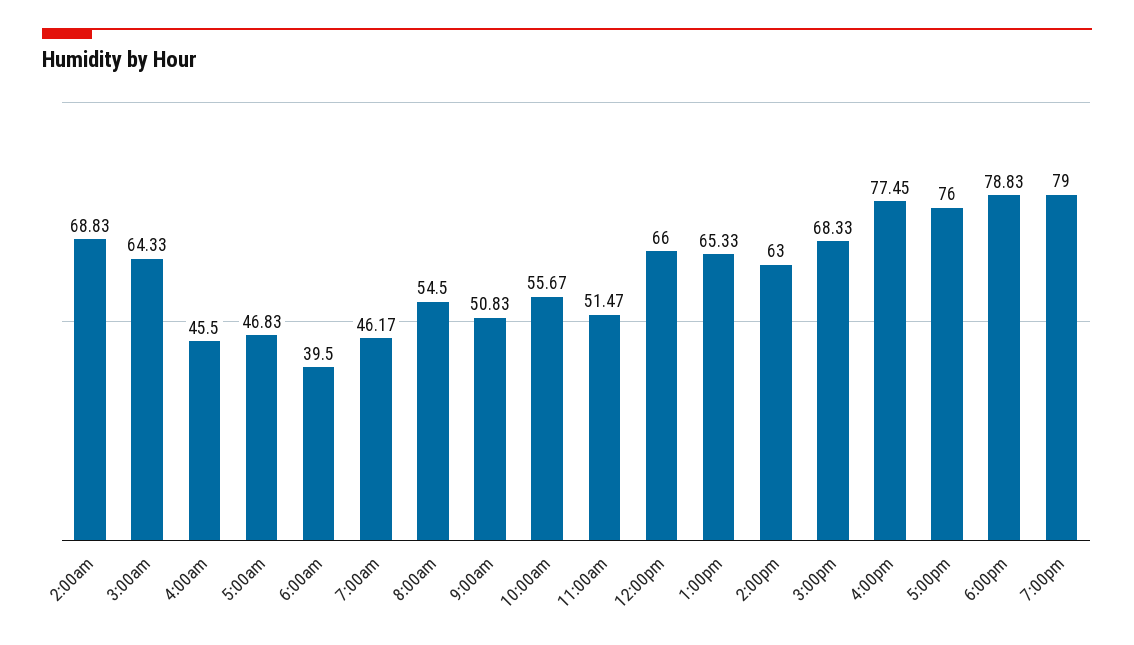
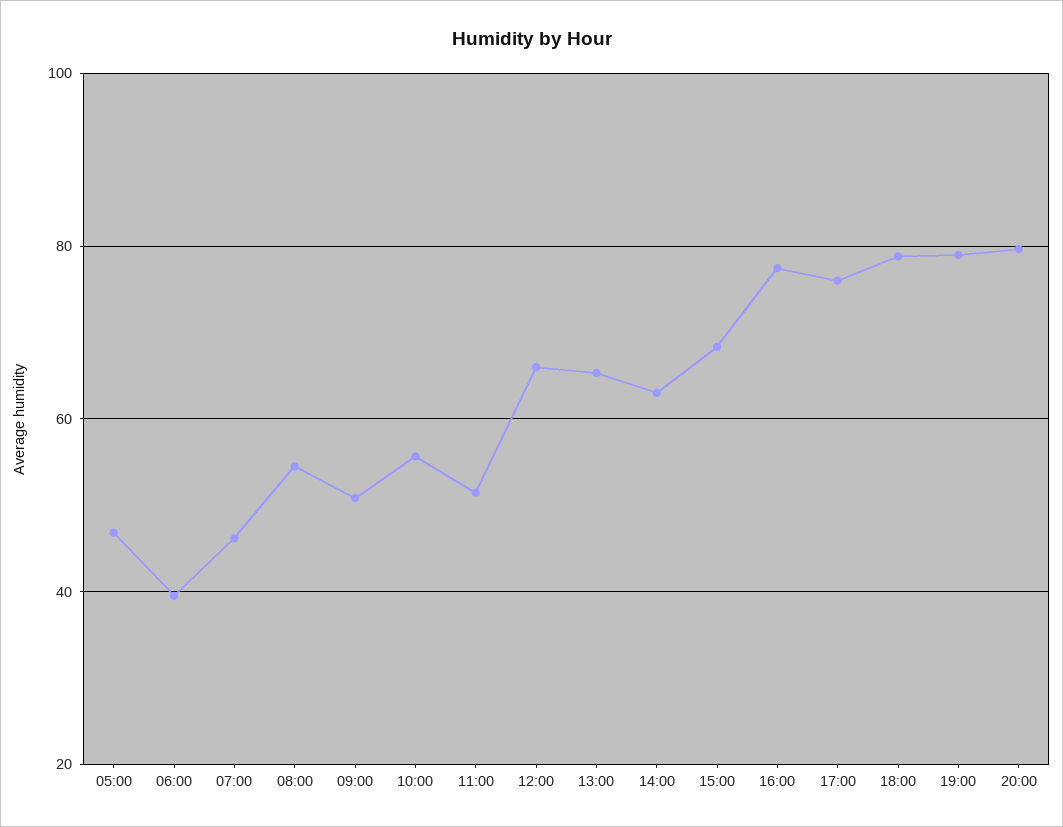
2:00am: 68.83 -> none
3:00am: 64.33 -> none
4:00am: 45.5 -> none
20:00: none -> 80

